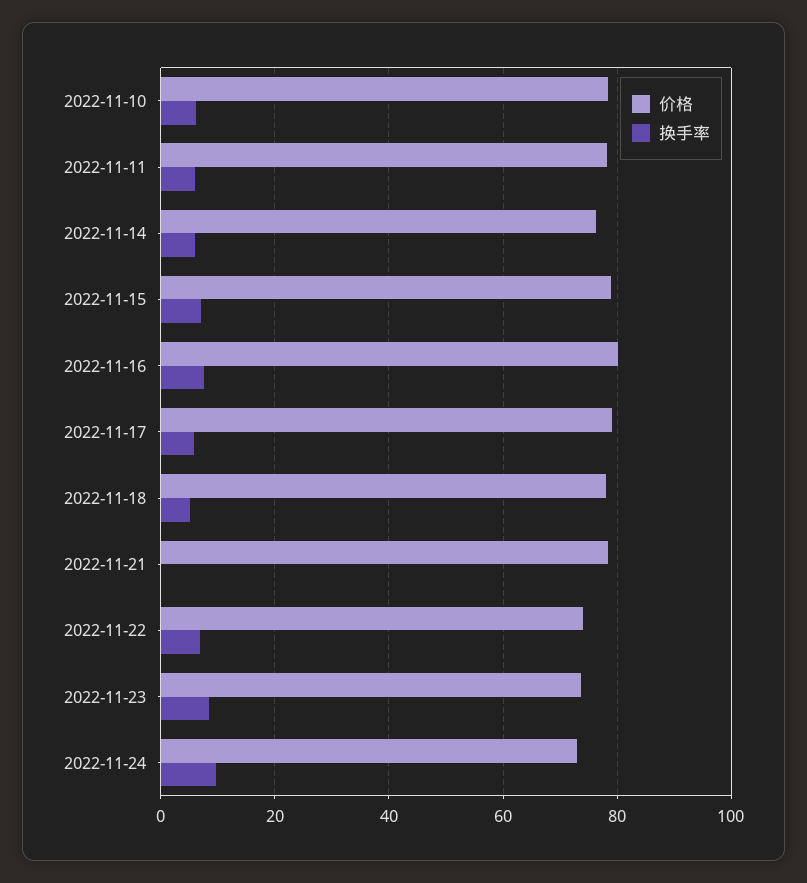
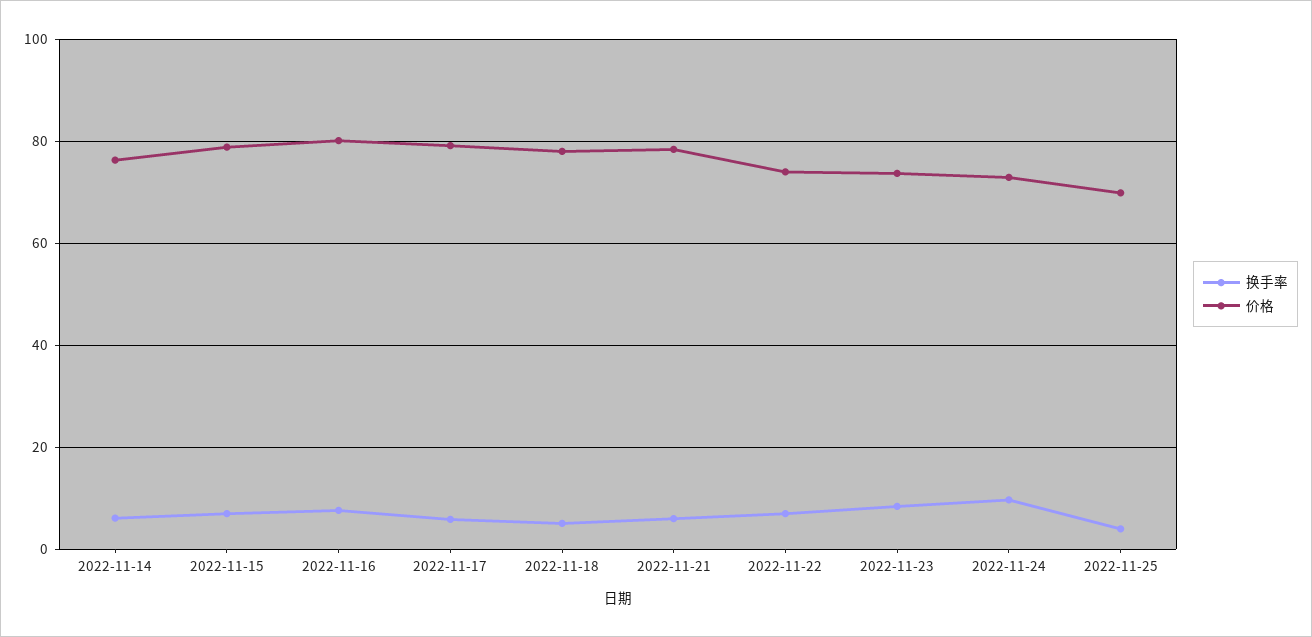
价格, 2022-11-10: 78 -> none
换手率, 2022-11-10: 6 -> none
价格, 2022-11-11: 78 -> none
换手率, 2022-11-11: 6 -> none
换手率, 2022-11-21: 0 -> 6
换手率, 2022-11-25: none -> 4
价格, 2022-11-25: none -> 70

